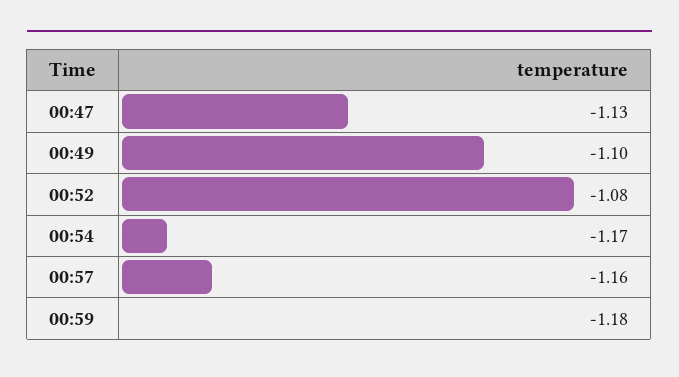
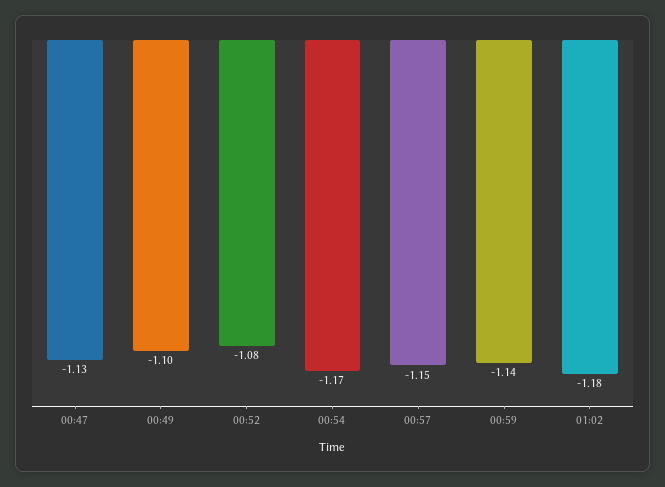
00:57: -1.16 -> -1.15
00:59: -1.18 -> -1.14
01:02: none -> -1.18

